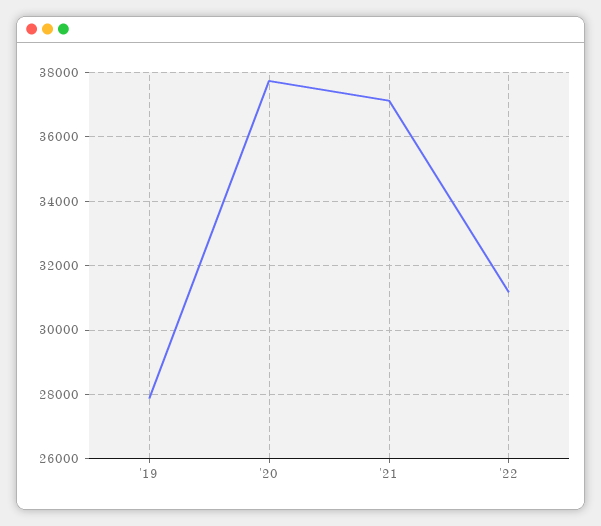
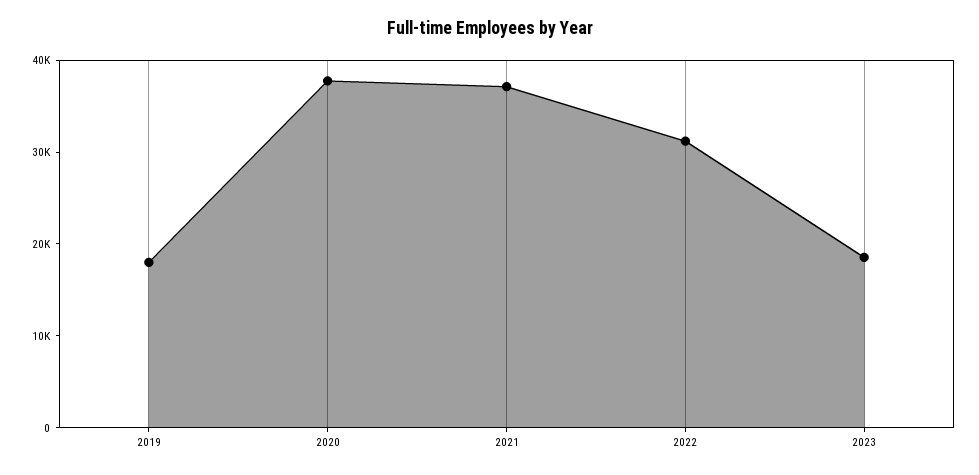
'19: 27800 -> 18000
2023: none -> 18000

